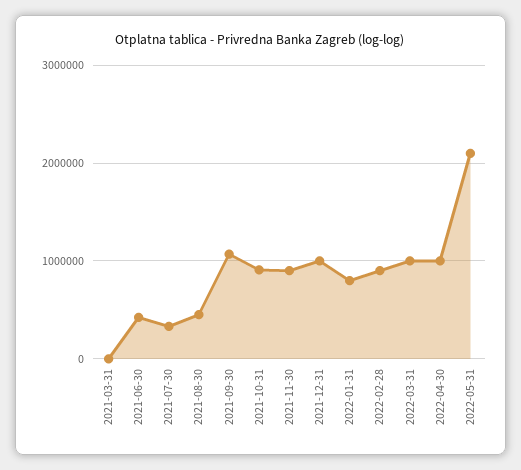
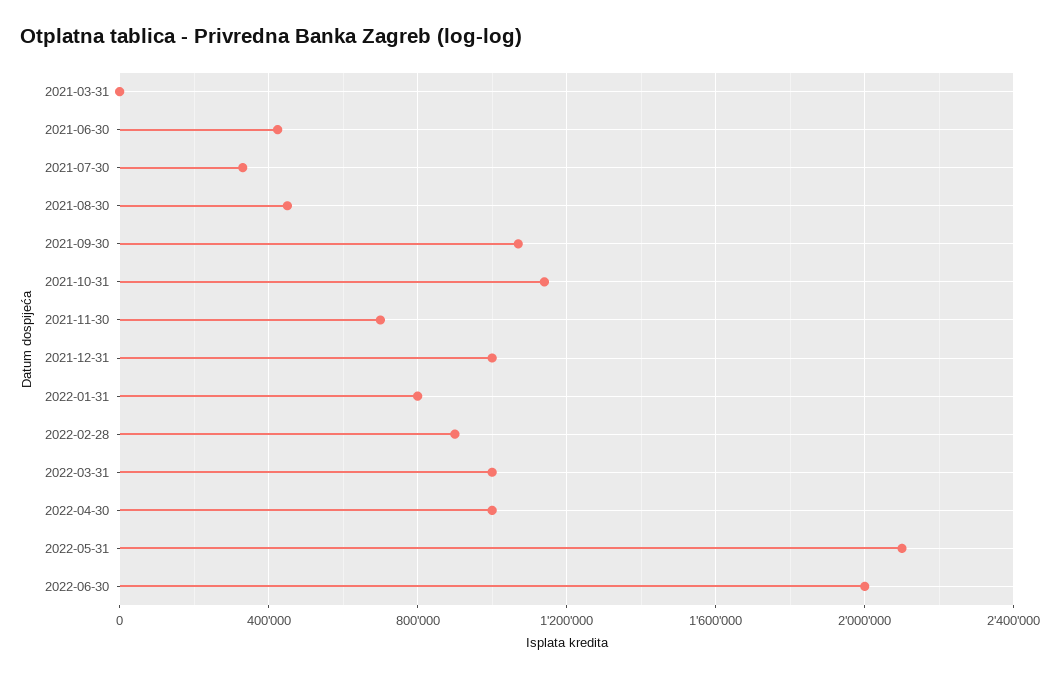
2021-10-31: 900000 -> 1150000
2021-11-30: 900000 -> 700000
2022-06-30: none -> 2000000

